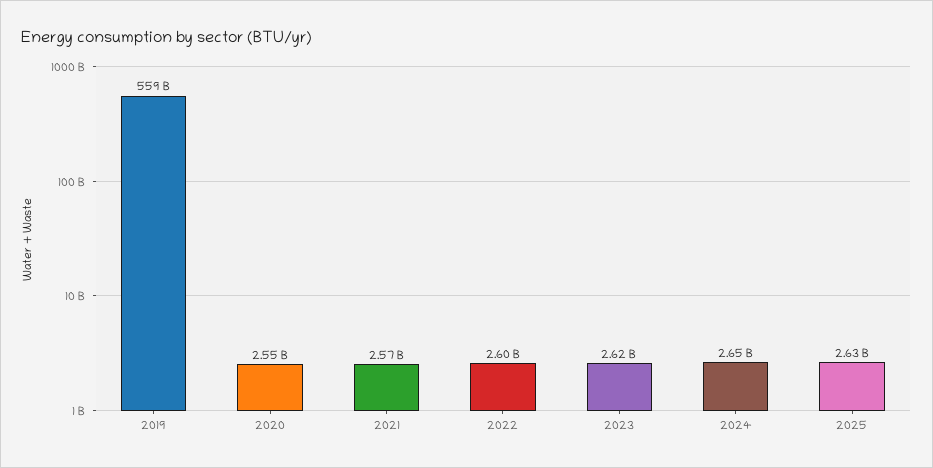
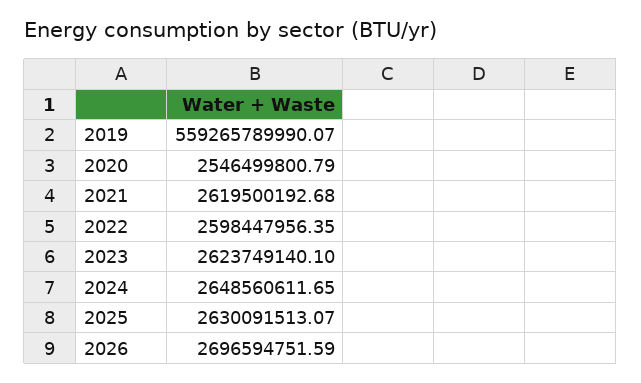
2021: 2570000000 -> 2619500192.68
2026: none -> 2696594751.59

